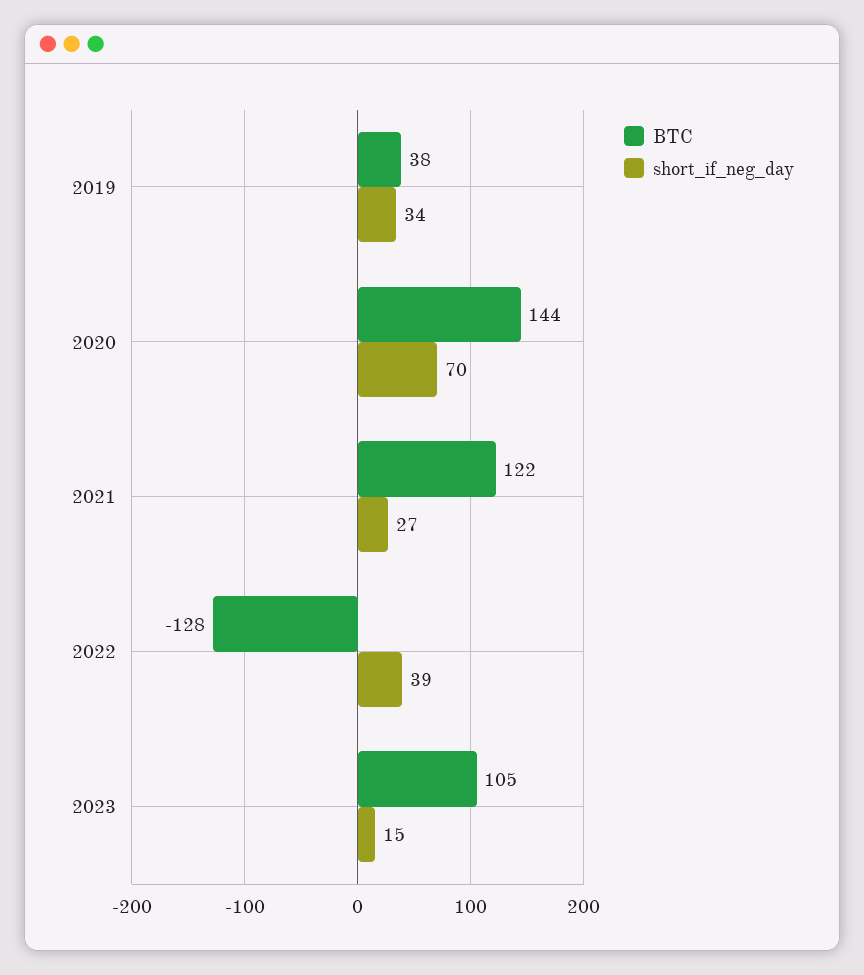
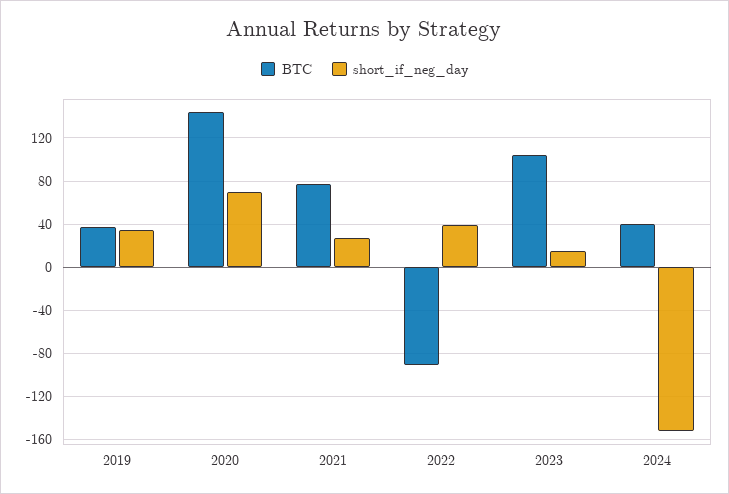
BTC, 2021: 122 -> 80
BTC, 2022: -128 -> -90
BTC, 2024: none -> 40
short_if_neg_day, 2024: none -> -150

